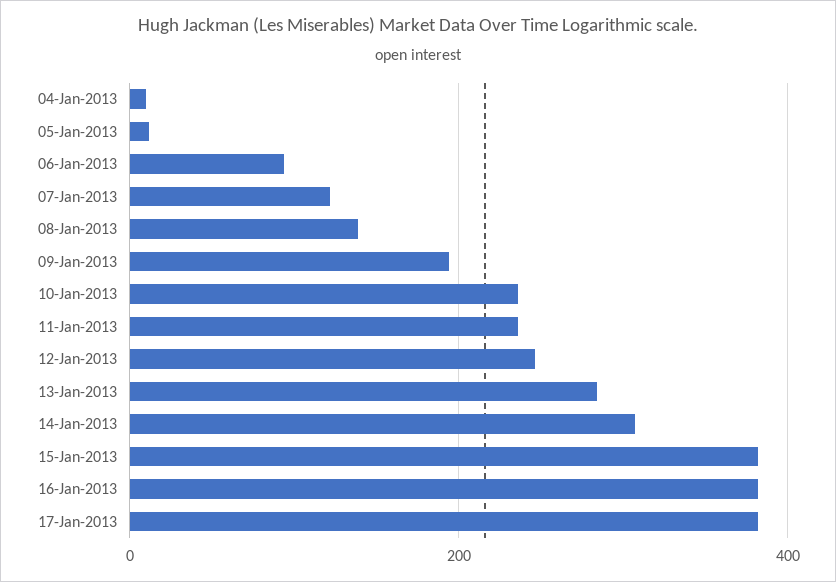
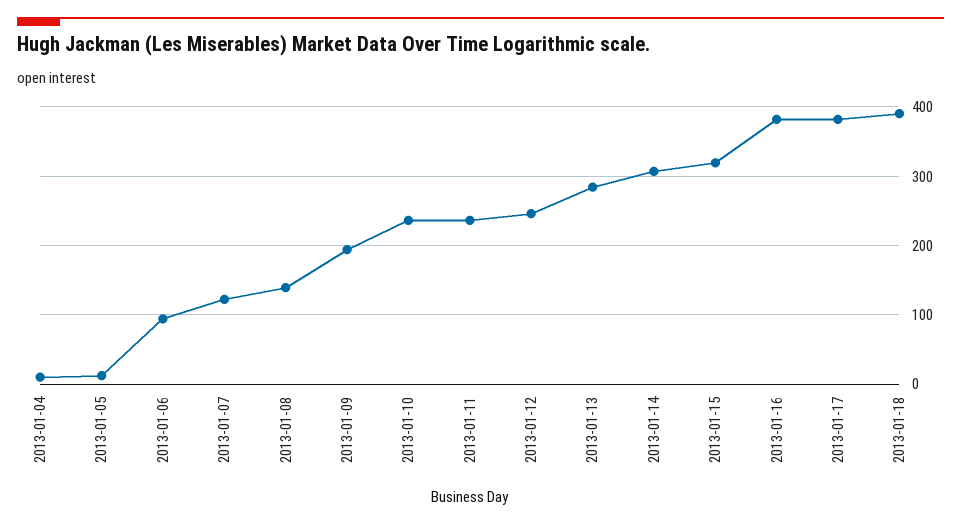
15-Jan-2013: 380 -> 320
2013-01-18: none -> 390

